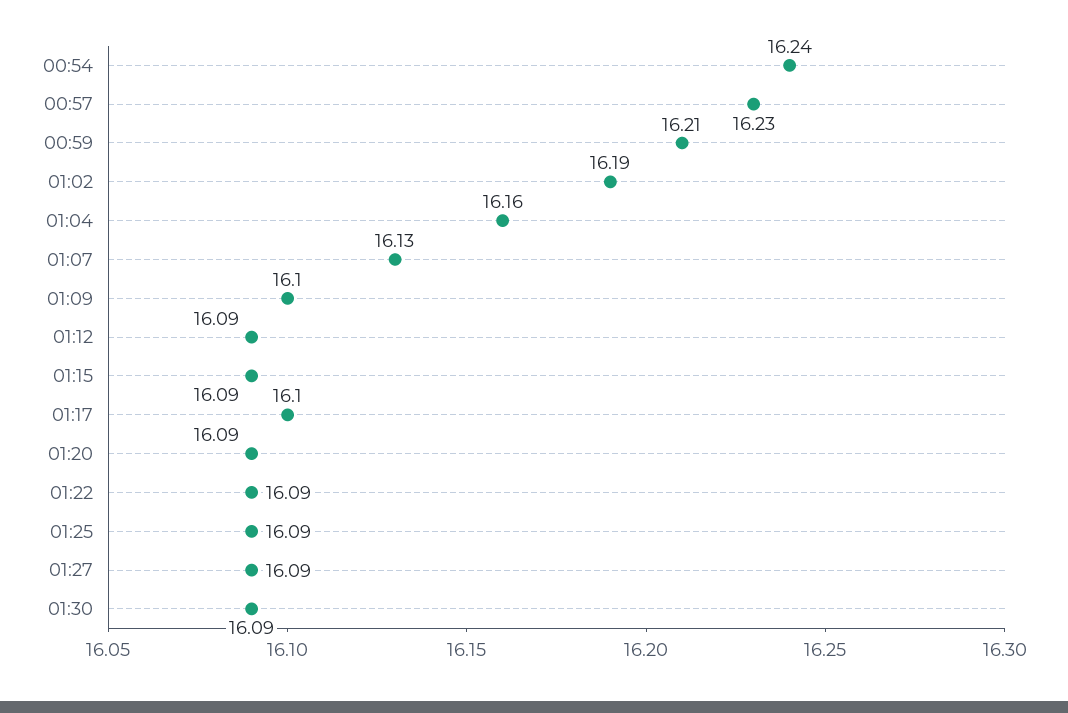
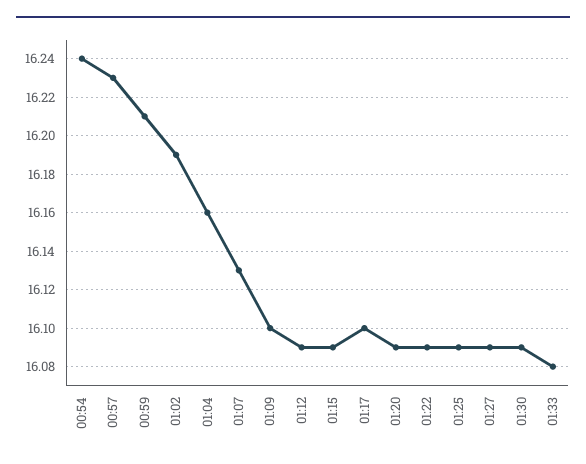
01:33: none -> 16.08

